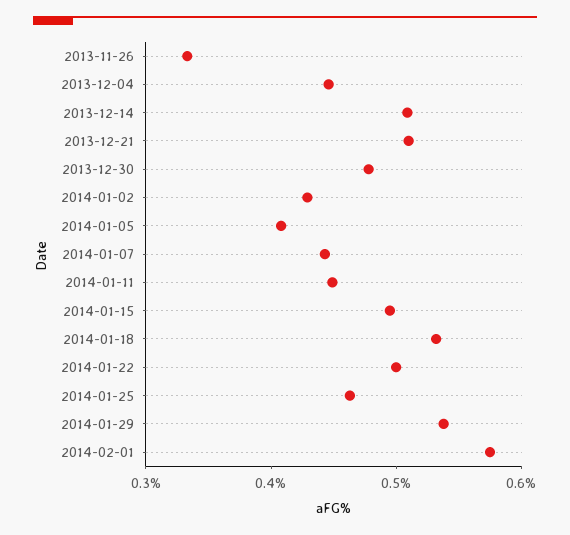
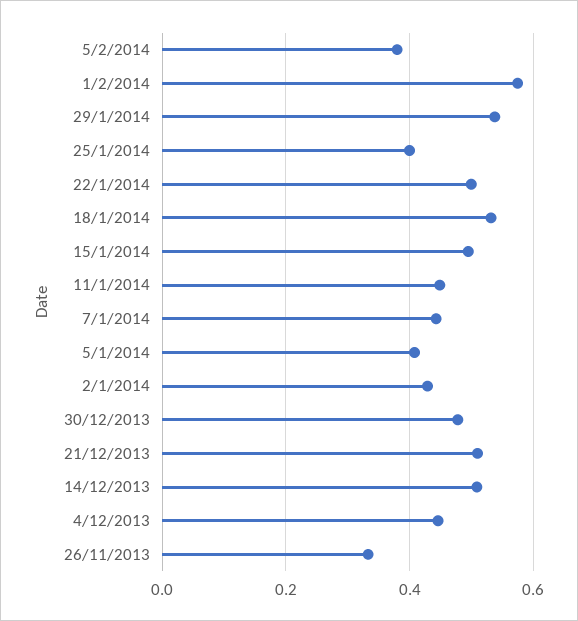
2014-01-25: 0.46 -> 0.4
5/2/2014: none -> 0.38

